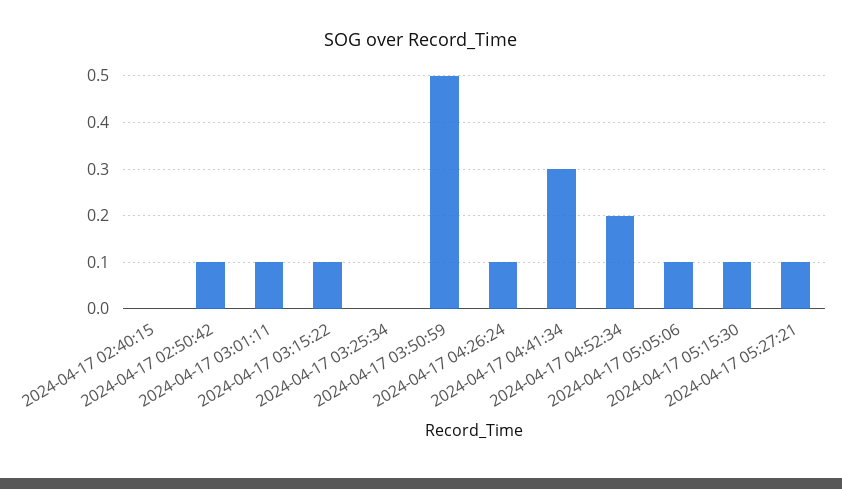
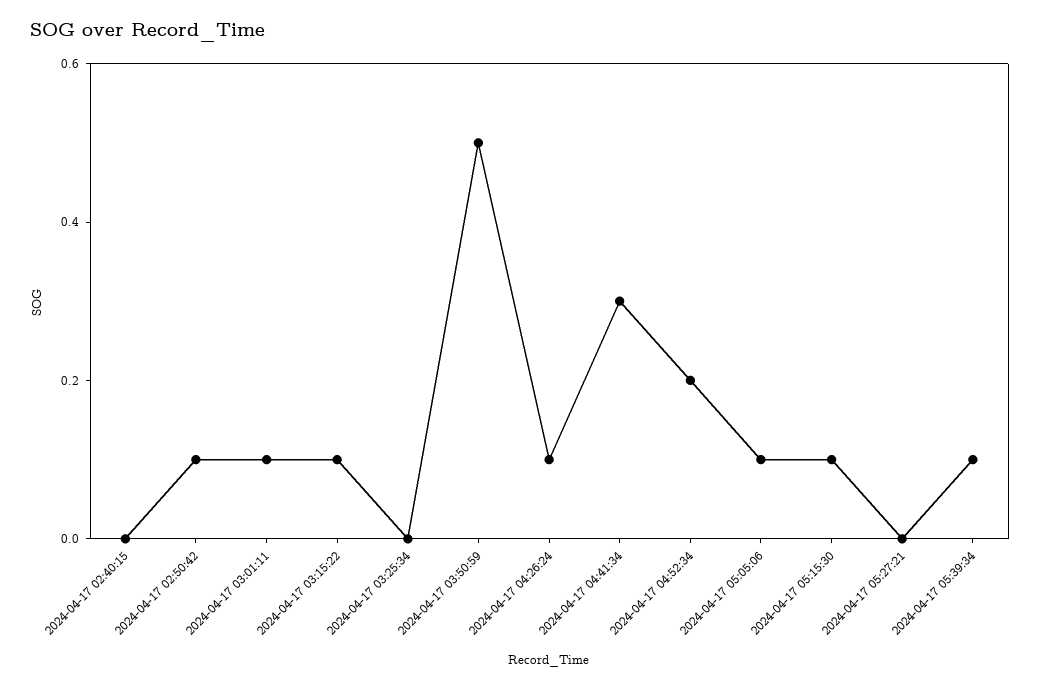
2024-04-17 05:27:21: 0.1 -> 0
2024-04-17 05:39:34: none -> 0.1

